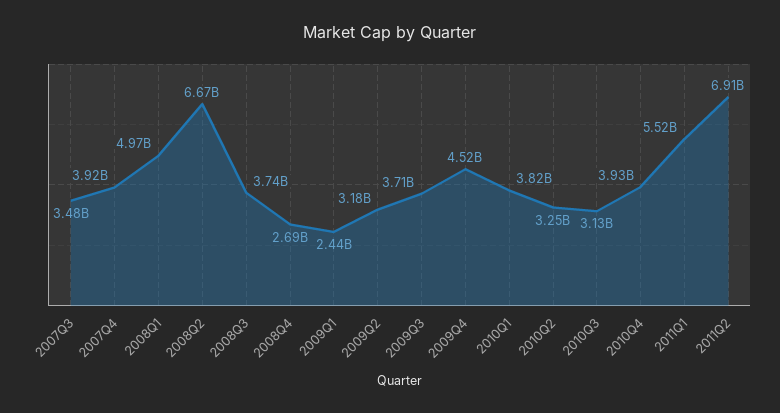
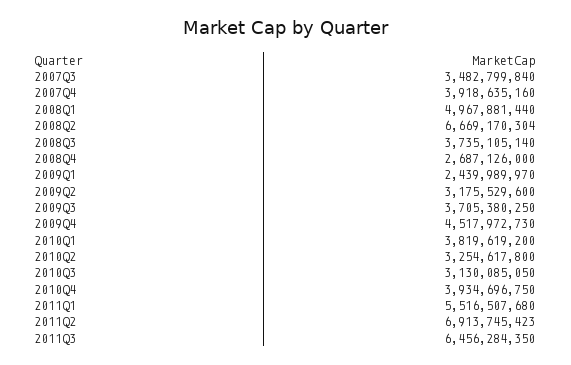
2011Q3: none -> 6456284350

